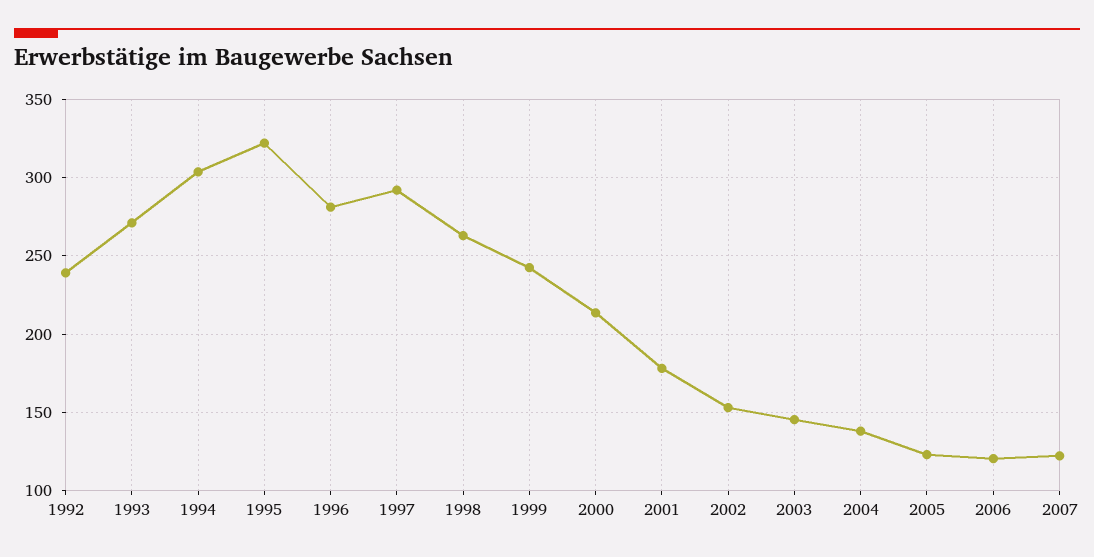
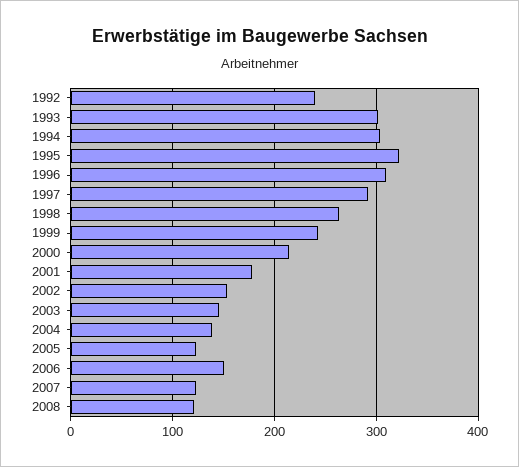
1993: 270 -> 300
1996: 280 -> 310
2006: 120 -> 150
2008: none -> 120

